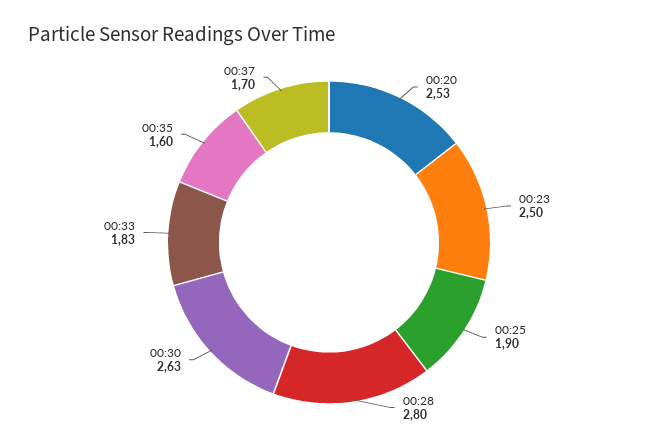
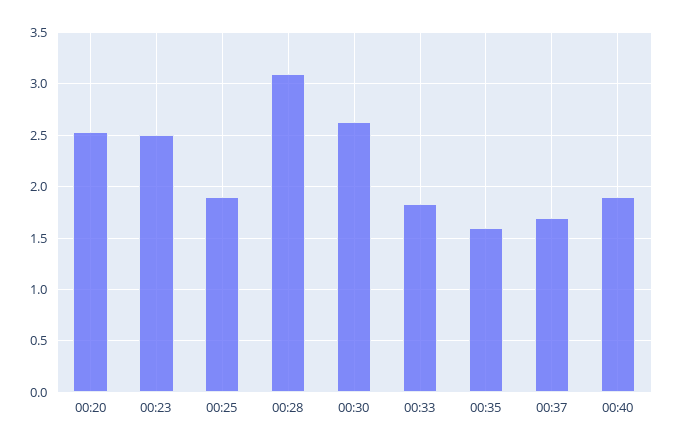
00:28: 2.8 -> 3.1
00:40: none -> 1.9

